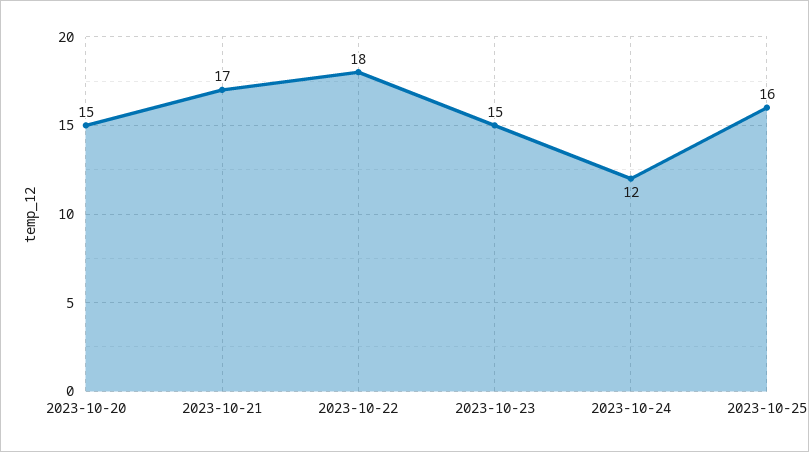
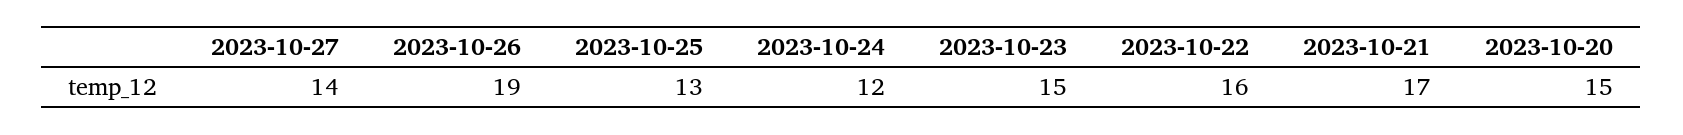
2023-10-22: 18 -> 16
2023-10-25: 16 -> 13
2023-10-27: none -> 14
2023-10-26: none -> 19

